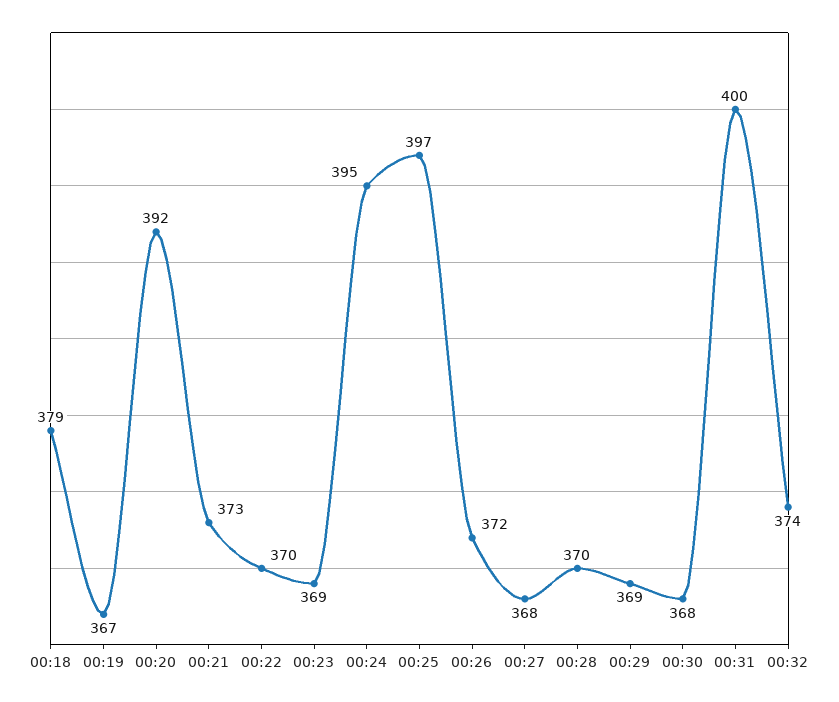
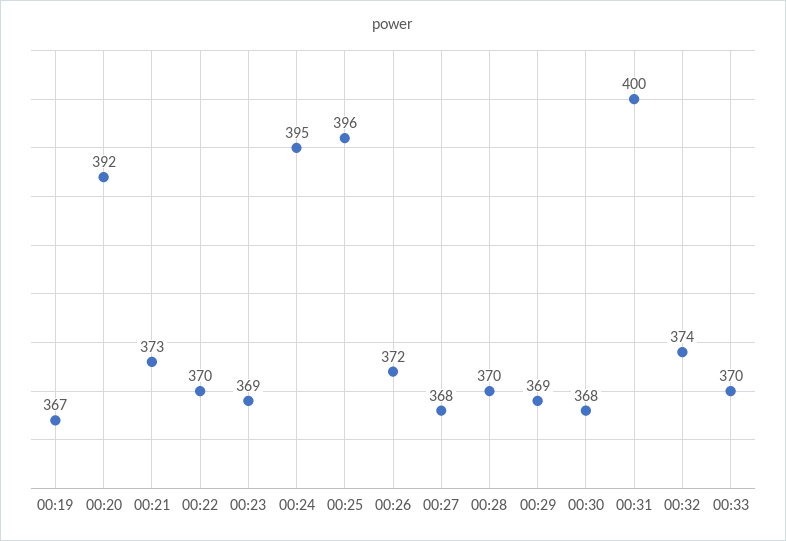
00:18: 379 -> none
00:25: 397 -> 396
00:33: none -> 370

